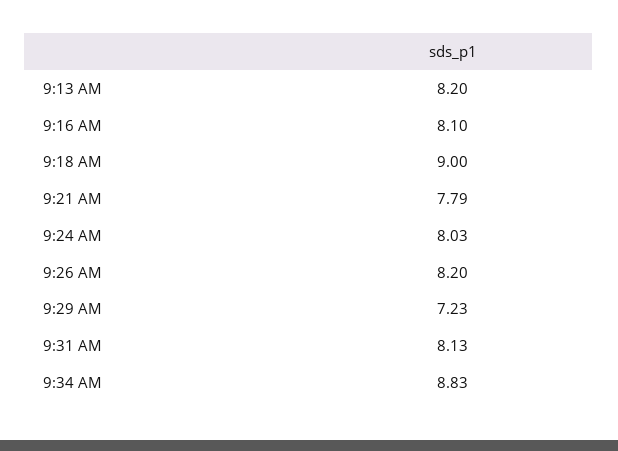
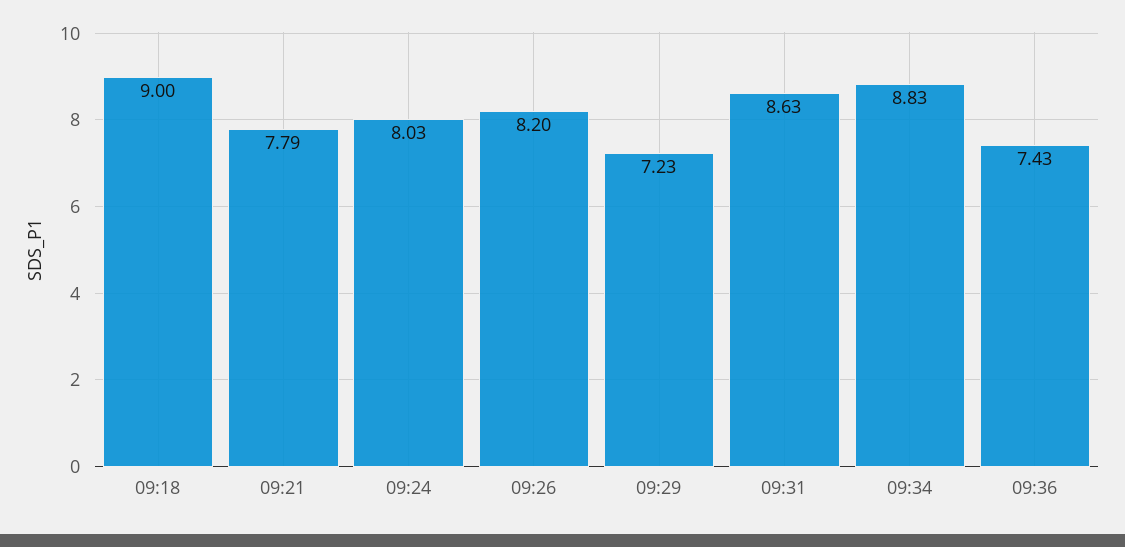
9:13 AM: 8.2 -> none
9:16 AM: 8.1 -> none
9:31 AM: 8.13 -> 8.63
09:36: none -> 7.43

